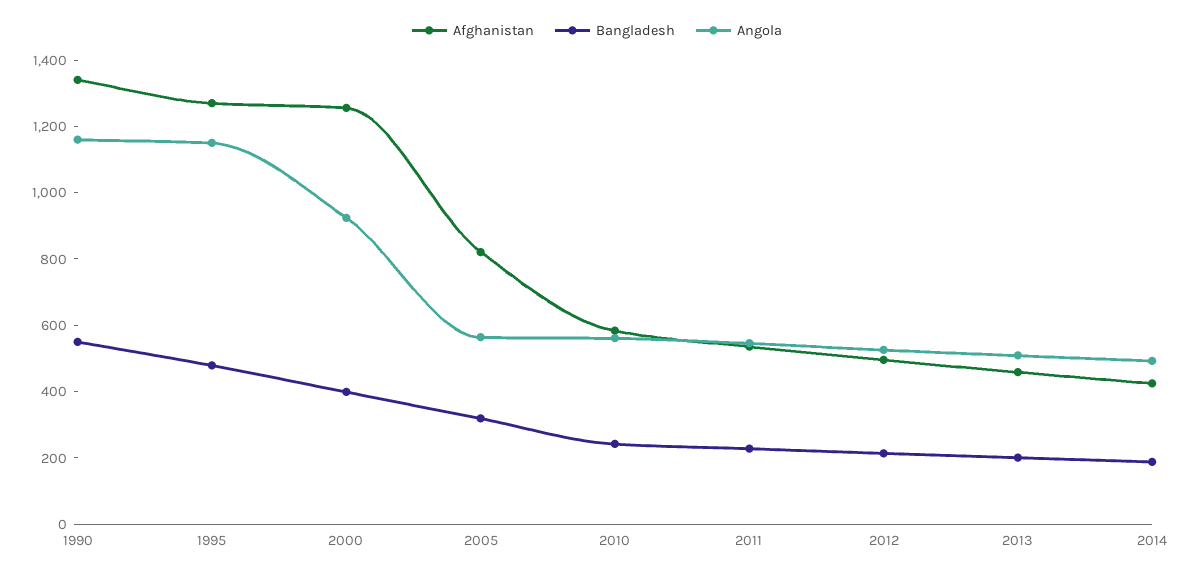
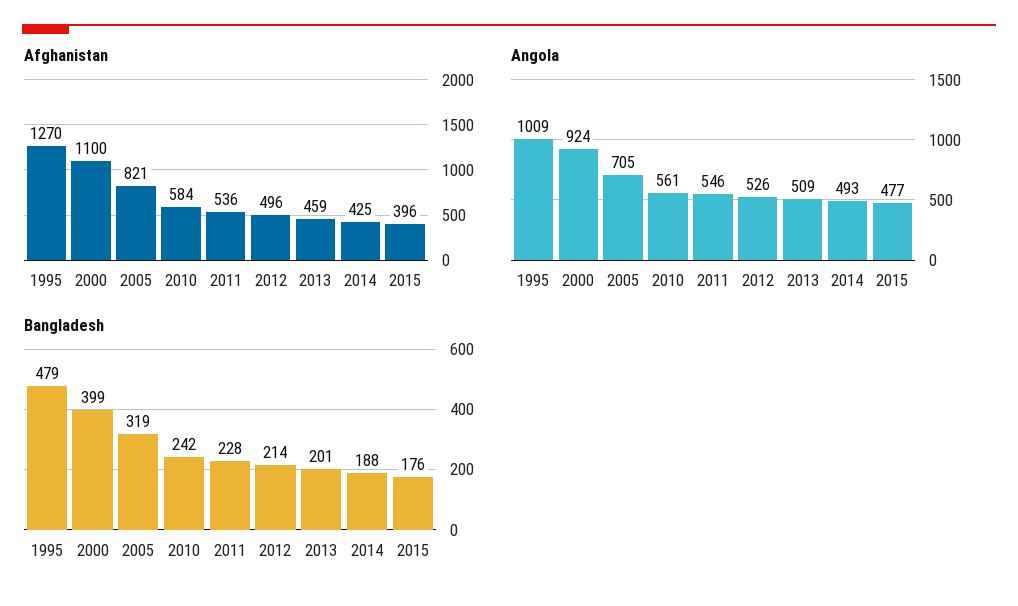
Afghanistan, 1990: 1350 -> none
Bangladesh, 1990: 550 -> none
Angola, 1990: 1150 -> none
Angola, 1995: 1150 -> 1009
Afghanistan, 2000: 1250 -> 1100
Angola, 2005: 550 -> 705
Afghanistan, 2015: none -> 396
Angola, 2015: none -> 477
Bangladesh, 2015: none -> 176

